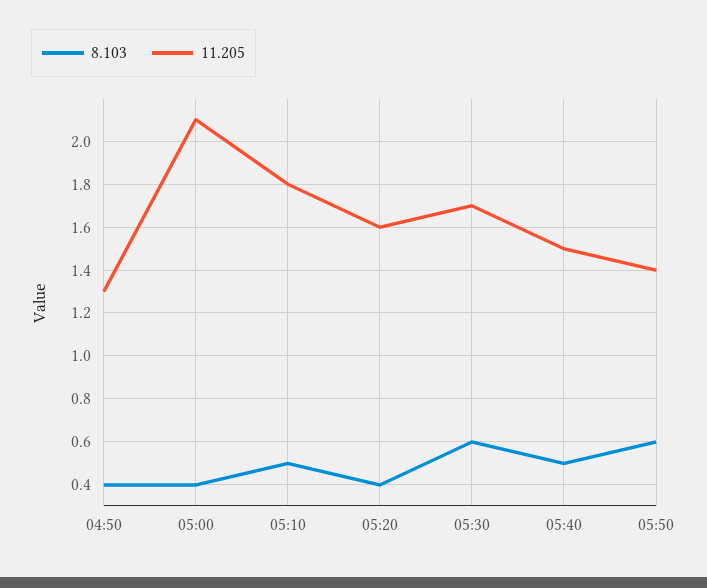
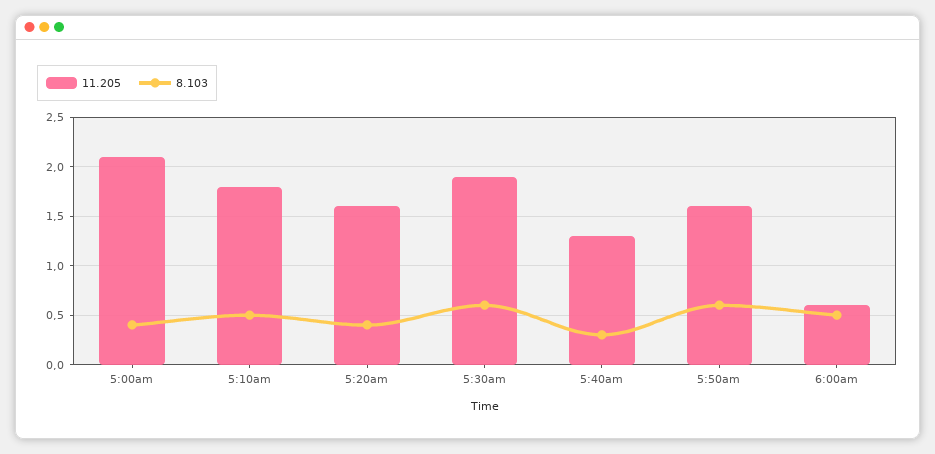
8.103, 04:50: 0.4 -> none
11.205, 04:50: 1.3 -> none
11.205, 05:30: 1.7 -> 1.9
8.103, 05:40: 0.5 -> 0.3
11.205, 05:40: 1.5 -> 1.3
11.205, 05:50: 1.4 -> 1.6
11.205, 6:00am: none -> 0.6
8.103, 6:00am: none -> 0.5

